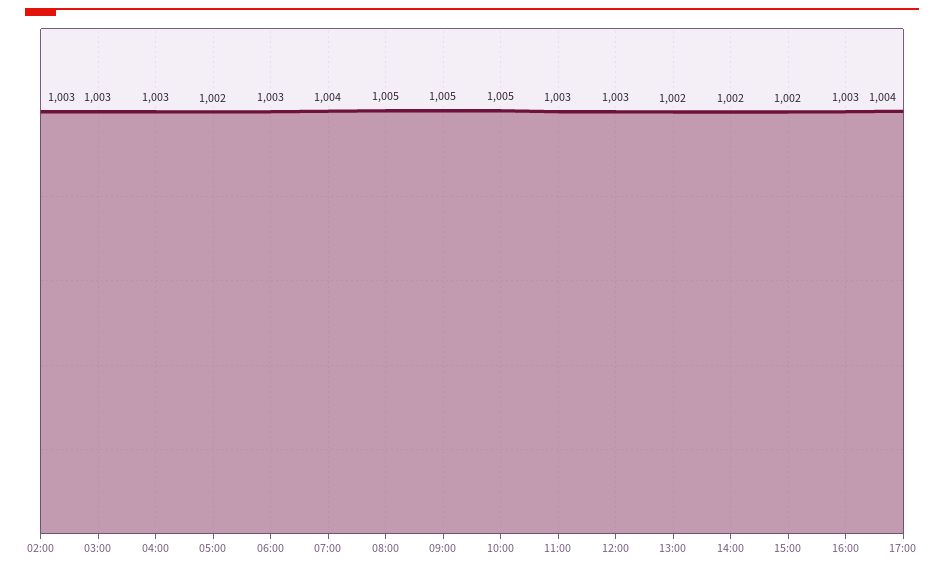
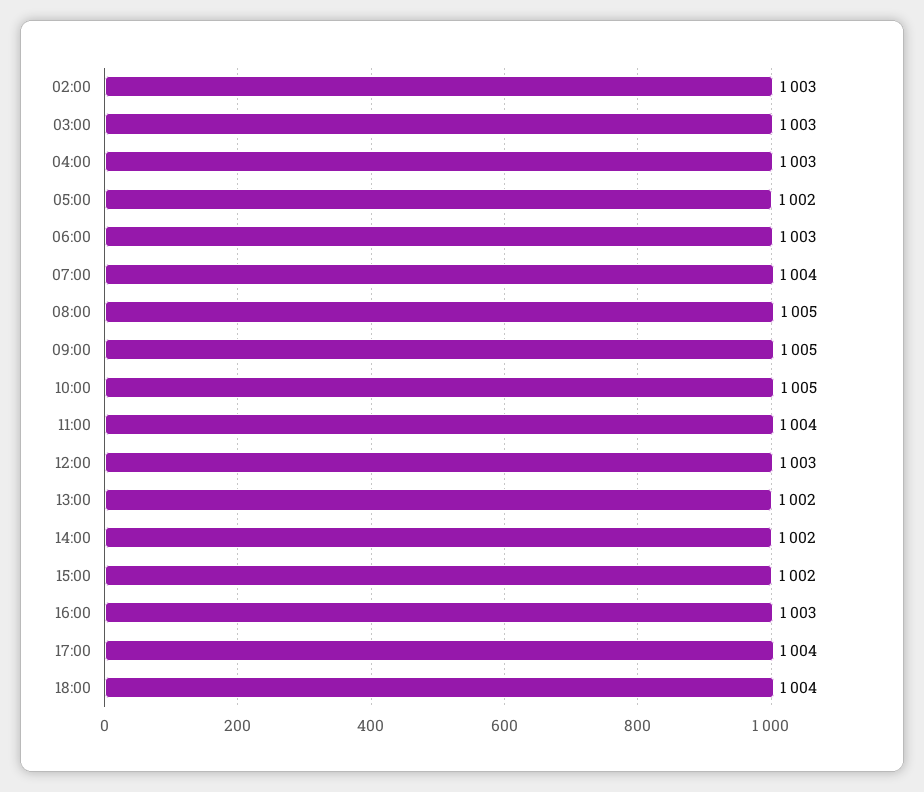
11:00: 1003 -> 1004
18:00: none -> 1004

